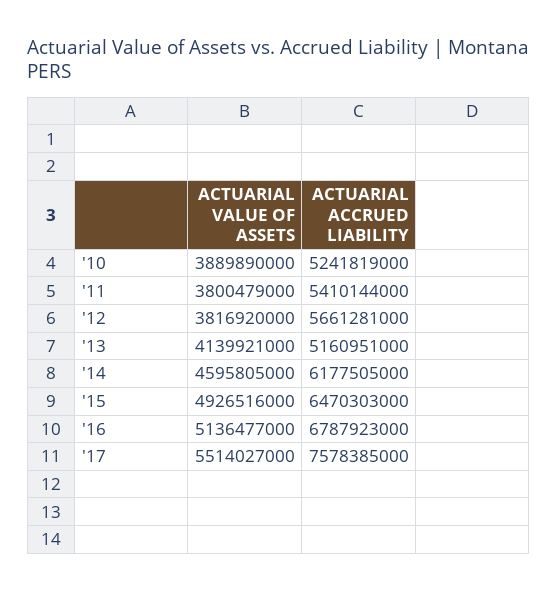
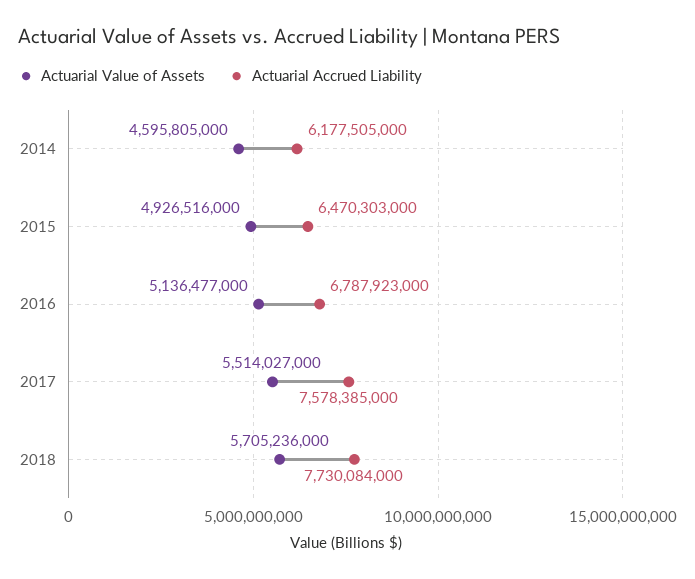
ACTUARIAL VALUE OF ASSETS, '10: 3889890000 -> none
ACTUARIAL ACCRUED LIABILITY, '10: 5241819000 -> none
ACTUARIAL VALUE OF ASSETS, '11: 3800479000 -> none
ACTUARIAL ACCRUED LIABILITY, '11: 5410144000 -> none
ACTUARIAL VALUE OF ASSETS, '12: 3816920000 -> none
ACTUARIAL ACCRUED LIABILITY, '12: 5661281000 -> none
ACTUARIAL VALUE OF ASSETS, '13: 4139921000 -> none
ACTUARIAL ACCRUED LIABILITY, '13: 5160951000 -> none
ACTUARIAL VALUE OF ASSETS, 2018: none -> 5705236000
ACTUARIAL ACCRUED LIABILITY, 2018: none -> 7730084000

